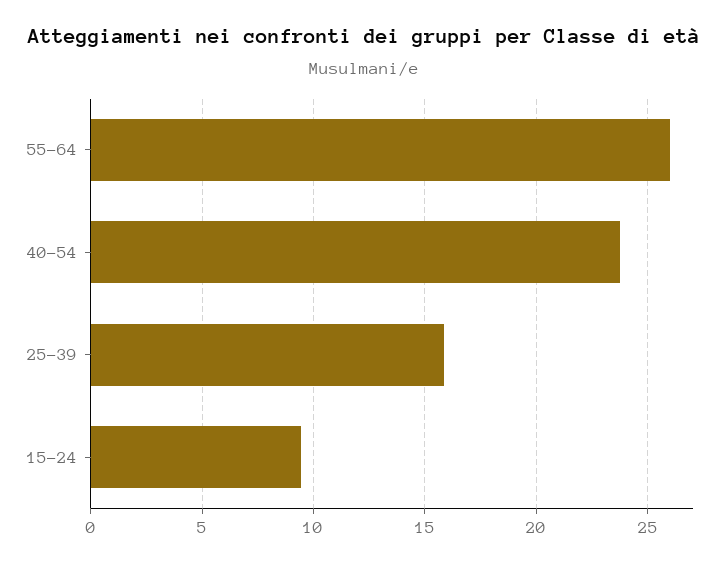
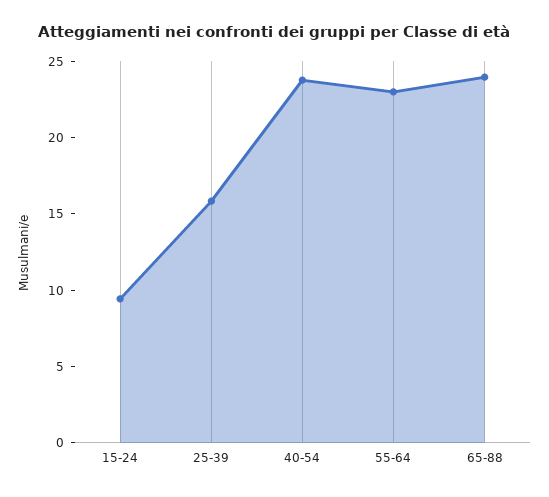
55-64: 26 -> 23
65-88: none -> 24

